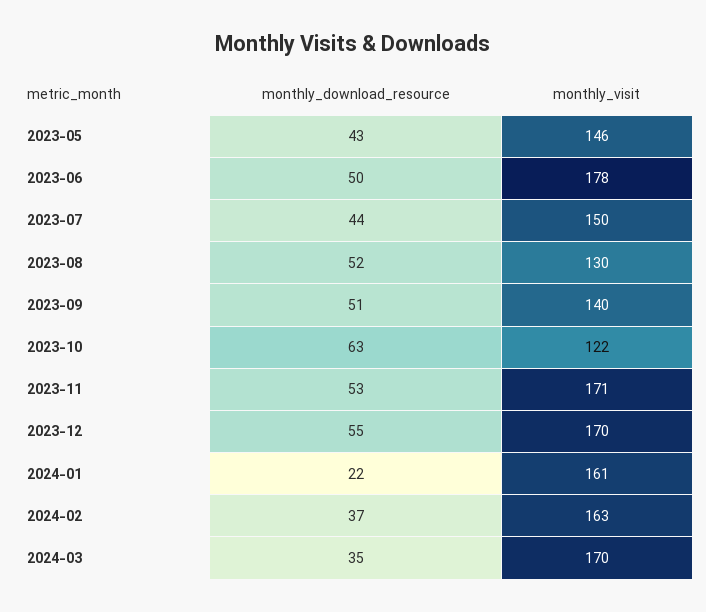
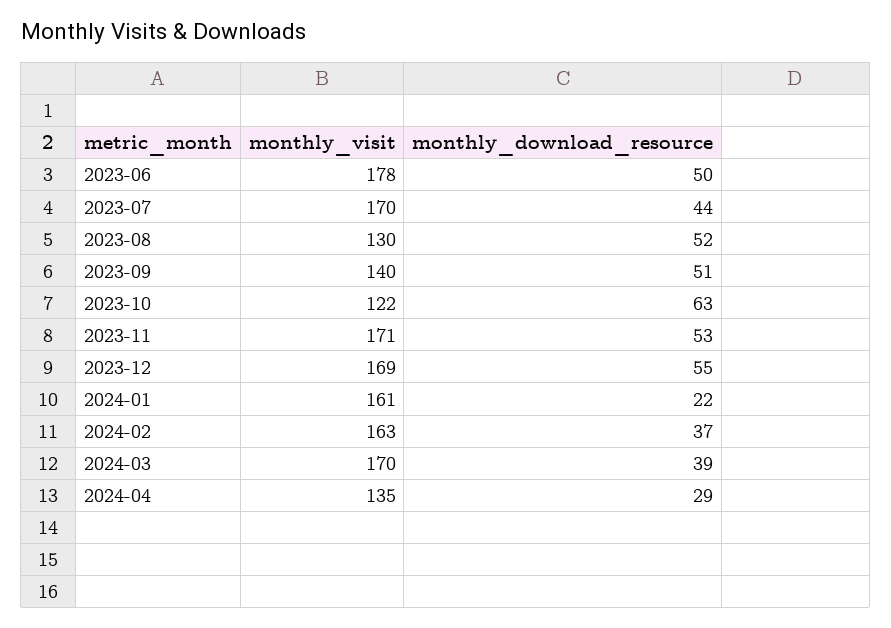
monthly_download_resource, 2023-05: 43 -> none
monthly_visit, 2023-05: 146 -> none
monthly_visit, 2023-07: 150 -> 170
monthly_visit, 2023-12: 170 -> 169
monthly_download_resource, 2024-03: 35 -> 39
monthly_visit, 2024-04: none -> 135
monthly_download_resource, 2024-04: none -> 29

